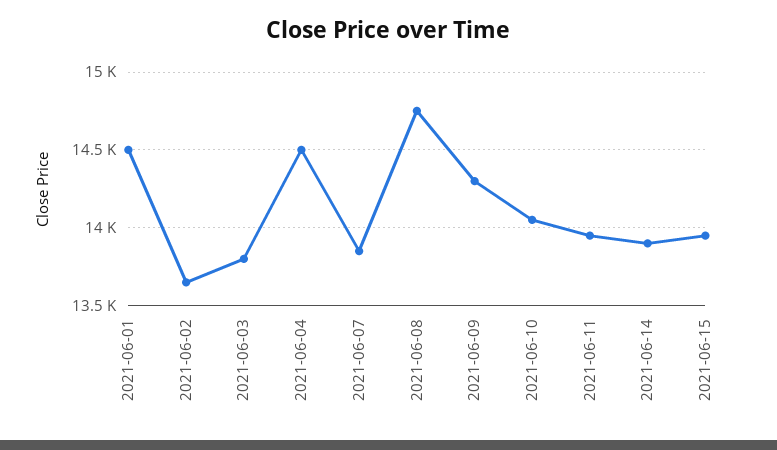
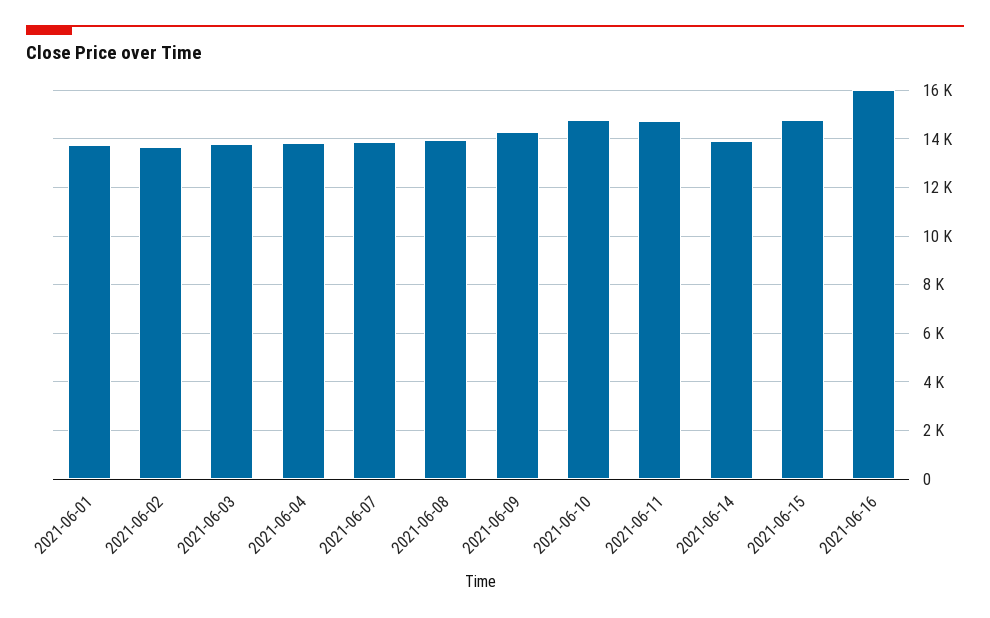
2021-06-01: 14500 -> 13750
2021-06-04: 14500 -> 13750
2021-06-08: 14750 -> 14000
2021-06-10: 14050 -> 14750
2021-06-11: 13950 -> 14750
2021-06-15: 13950 -> 14750
2021-06-16: none -> 16000

